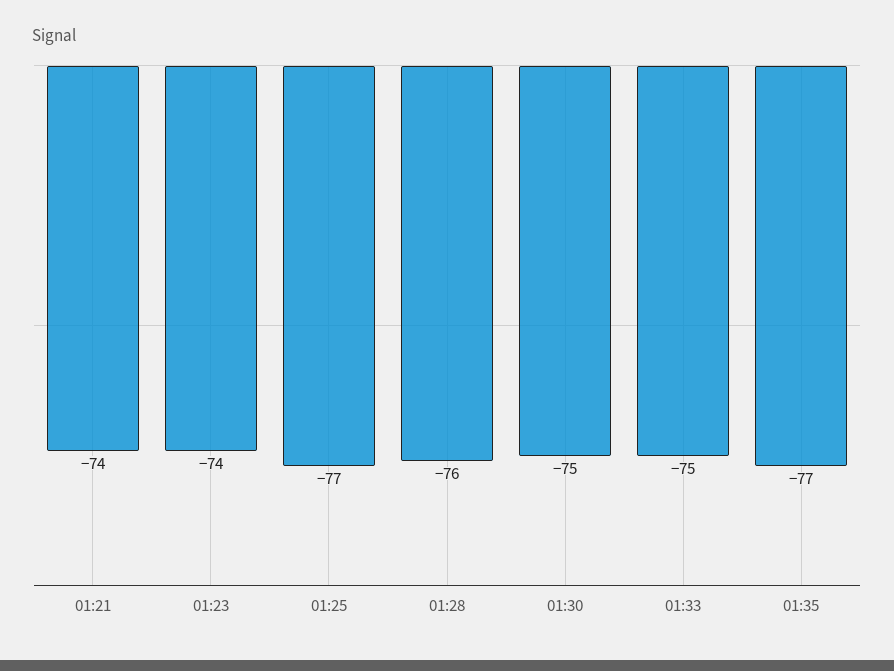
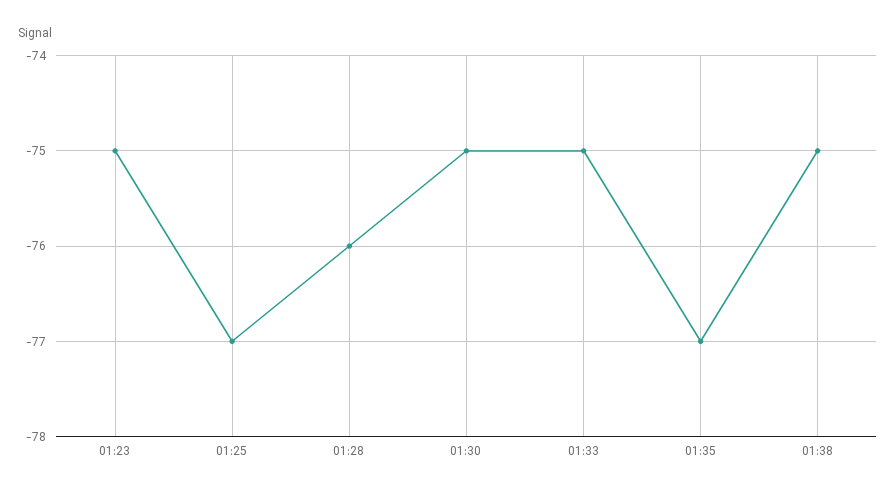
01:21: -74 -> none
01:23: -74 -> -75
01:38: none -> -75

